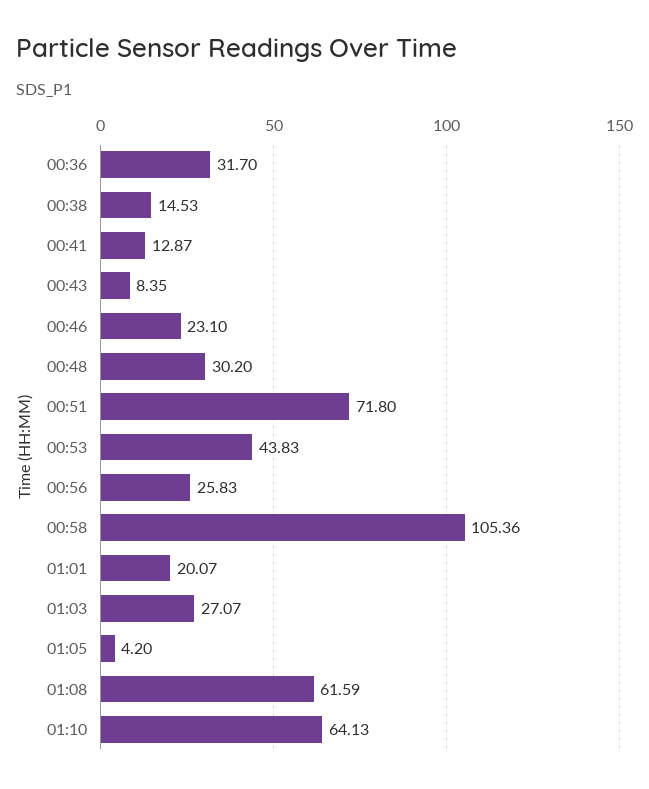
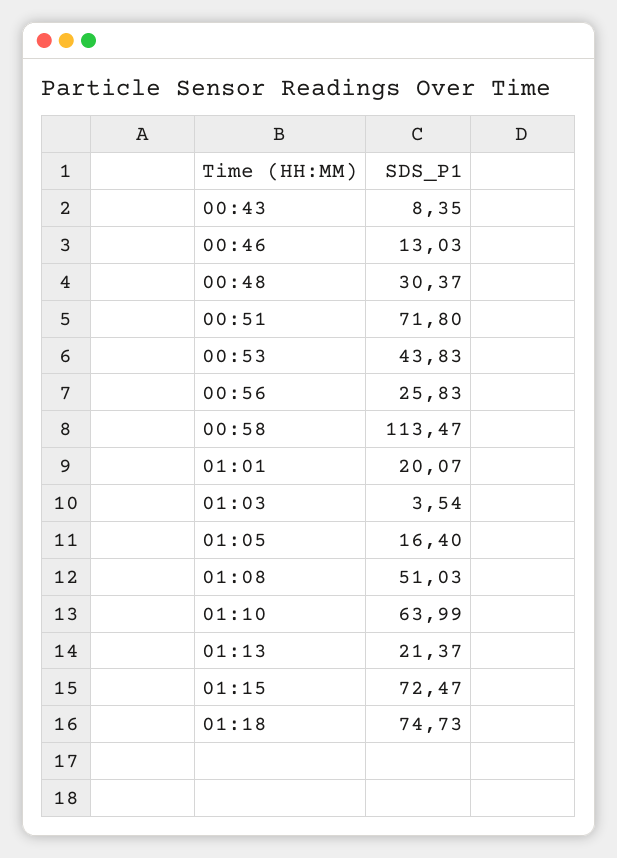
00:36: 31.7 -> none
00:38: 14.53 -> none
00:41: 12.87 -> none
00:46: 23.1 -> 13.03
00:48: 30.2 -> 30.37
00:58: 105.36 -> 113.47
01:03: 27.07 -> 3.54
01:05: 4.2 -> 16.4
01:08: 61.59 -> 51.03
01:10: 64.13 -> 63.99
01:13: none -> 21.37
01:15: none -> 72.47
01:18: none -> 74.73

